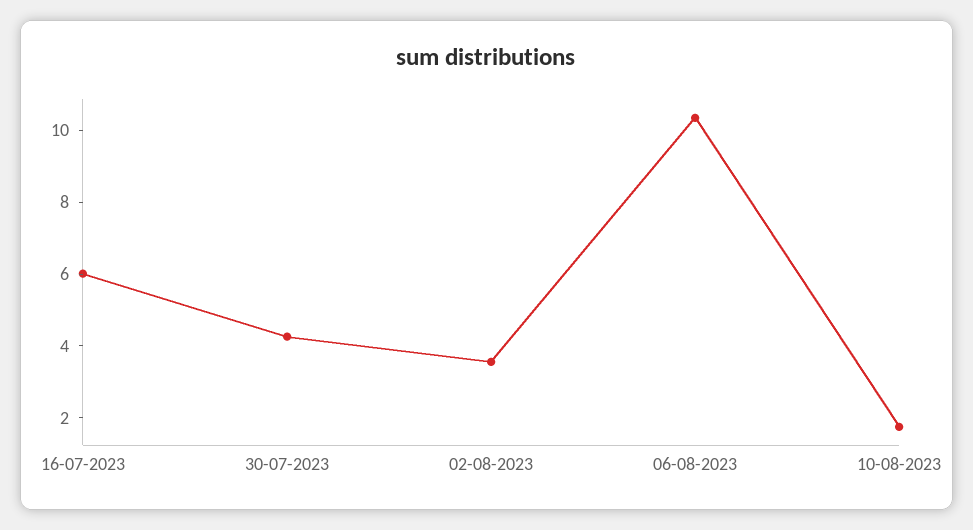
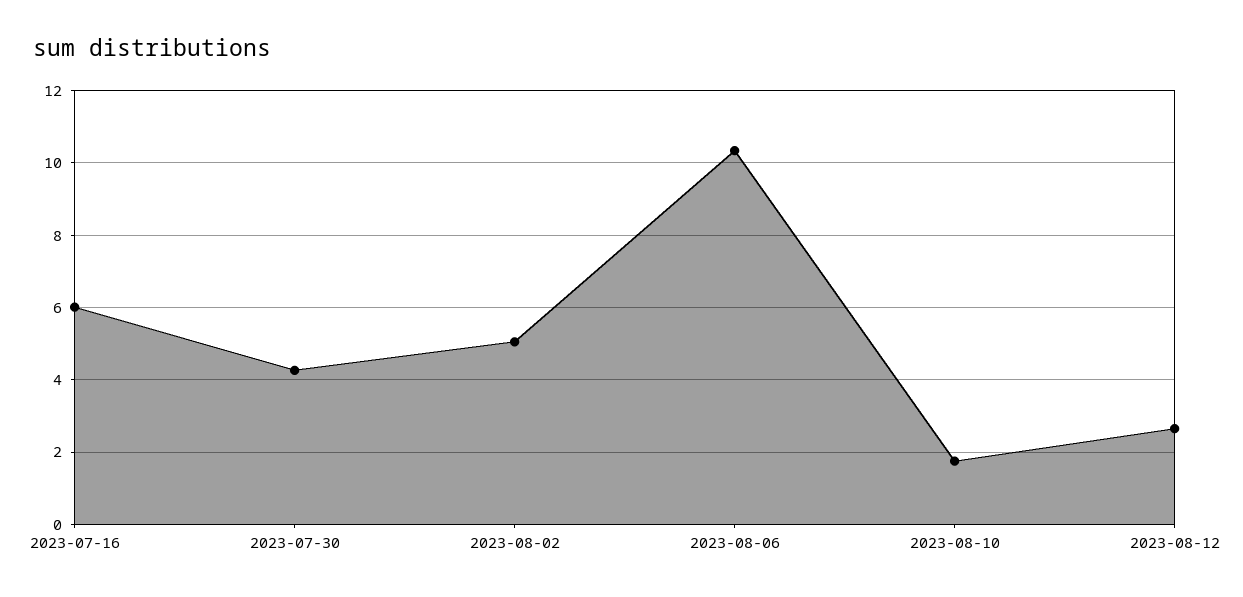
02-08-2023: 3.5 -> 5
2023-08-12: none -> 2.6

